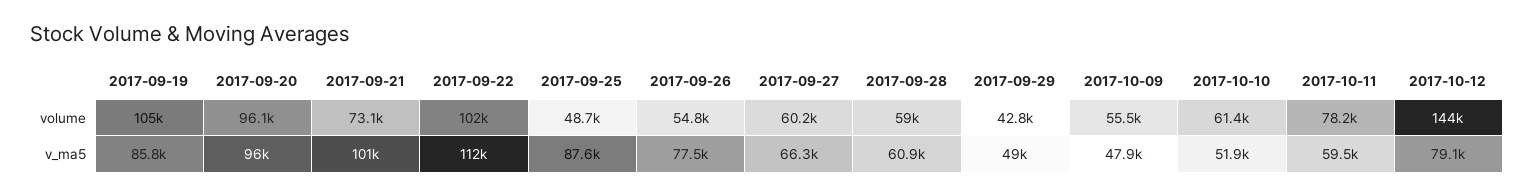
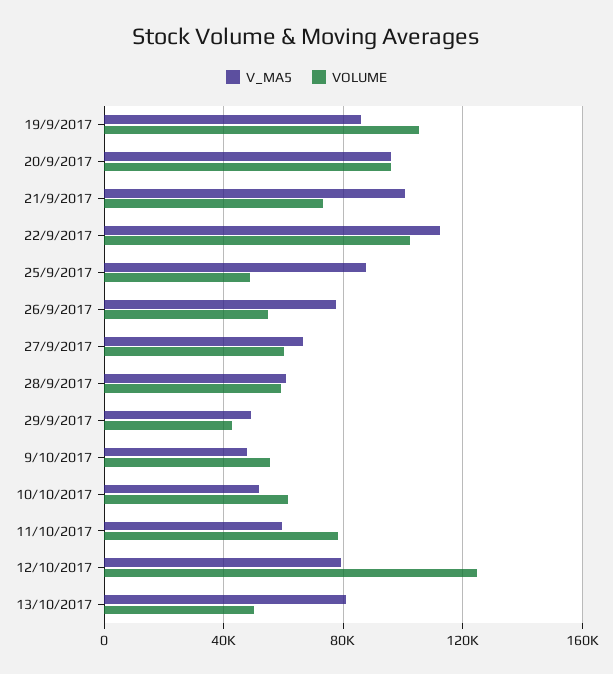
volume, 2017-10-12: 144000 -> 125000
v_ma5, 13/10/2017: none -> 80000
volume, 13/10/2017: none -> 50000

